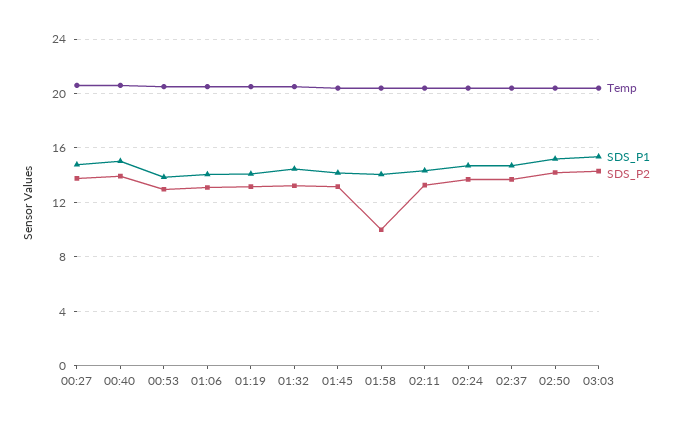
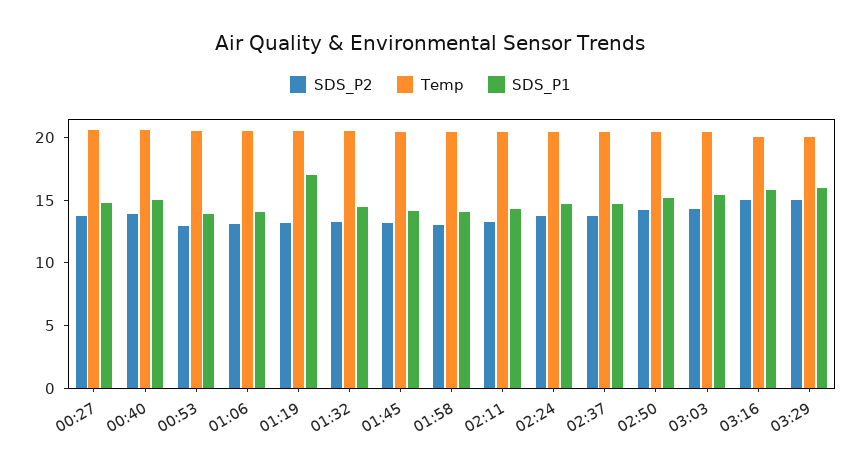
SDS_P1, 01:19: 14 -> 17
SDS_P2, 01:58: 10 -> 13
SDS_P2, 03:16: none -> 15
Temp, 03:16: none -> 20
SDS_P1, 03:16: none -> 16
SDS_P2, 03:29: none -> 15
Temp, 03:29: none -> 20
SDS_P1, 03:29: none -> 16

